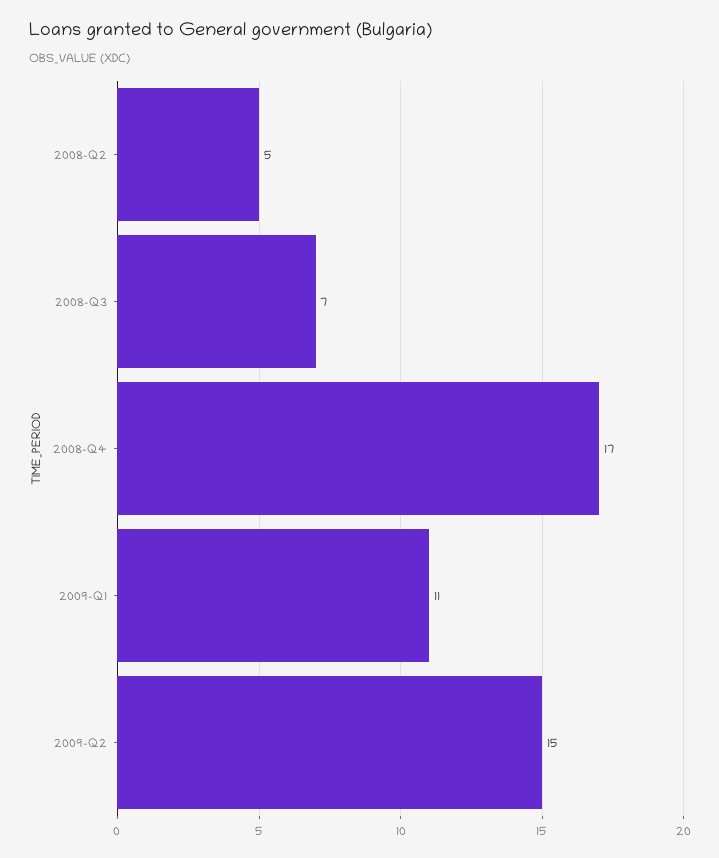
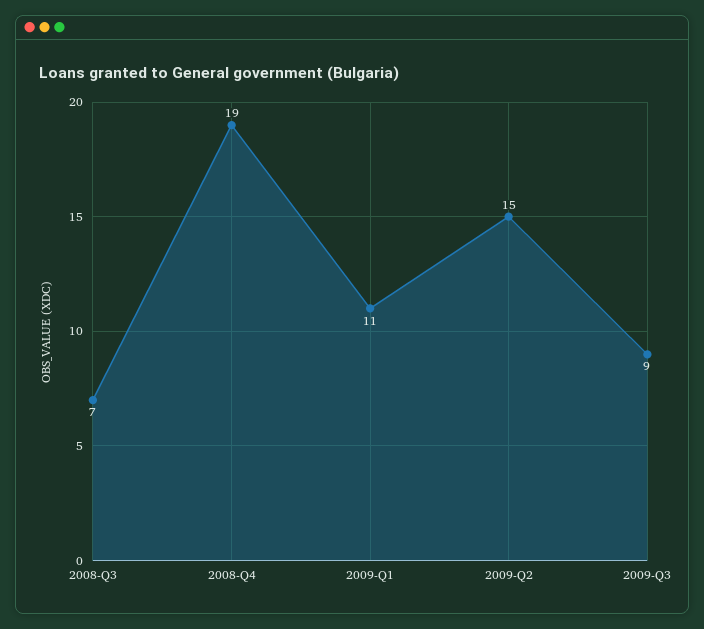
2008-Q2: 5 -> none
2008-Q4: 17 -> 19
2009-Q3: none -> 9

